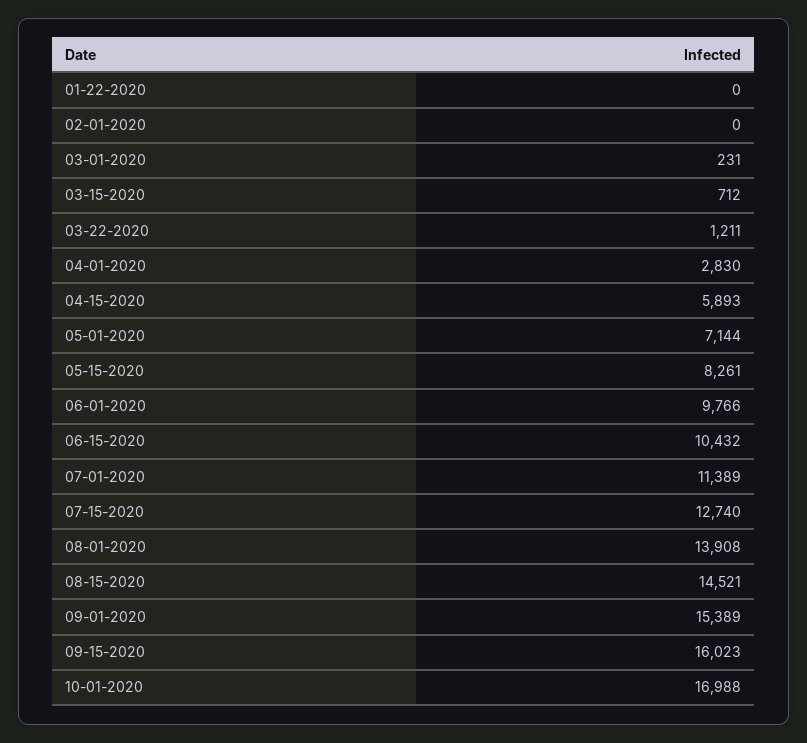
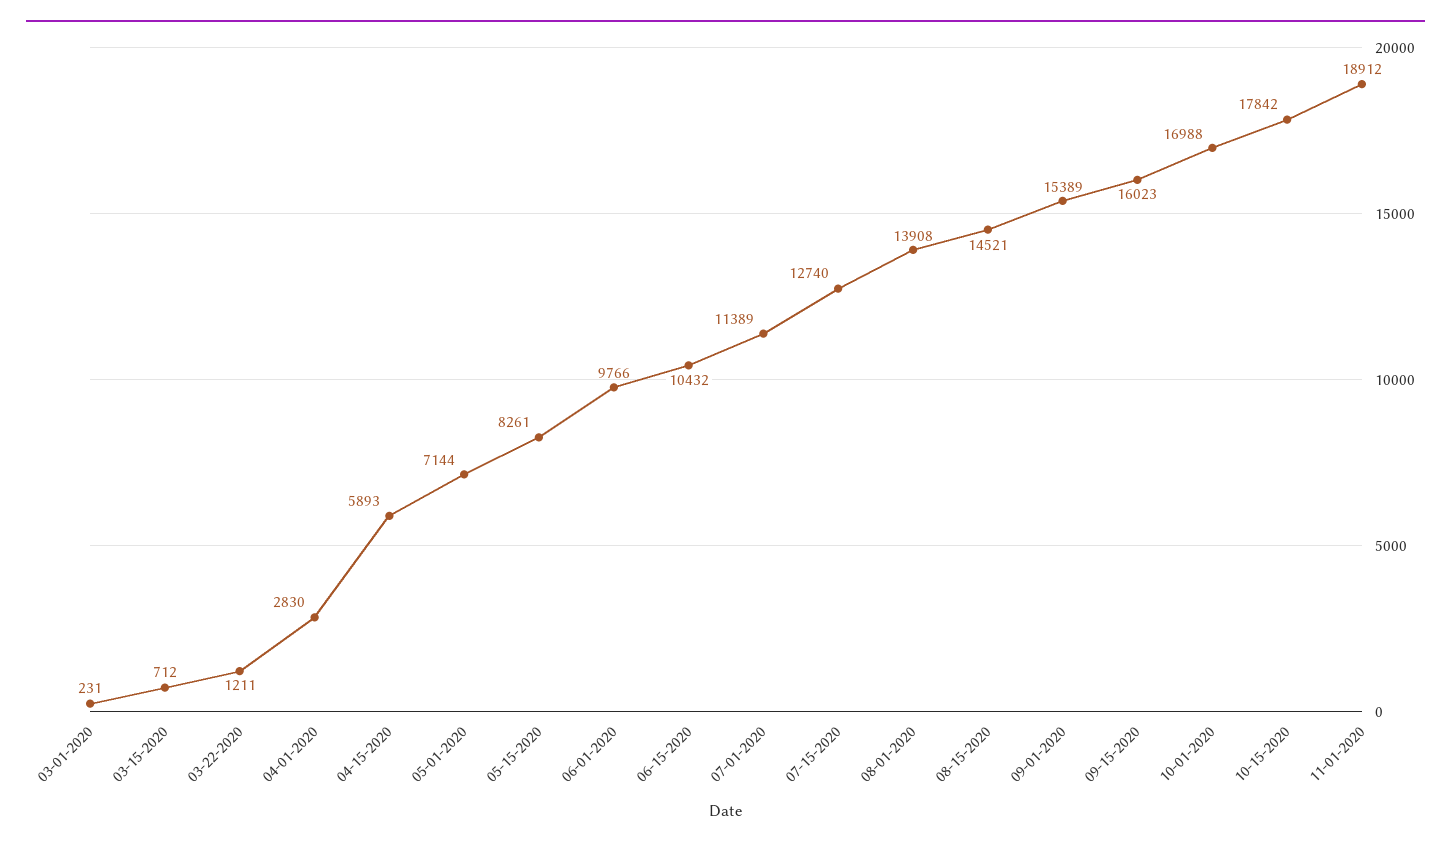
01-22-2020: 0 -> none
02-01-2020: 0 -> none
10-15-2020: none -> 17842
11-01-2020: none -> 18912

